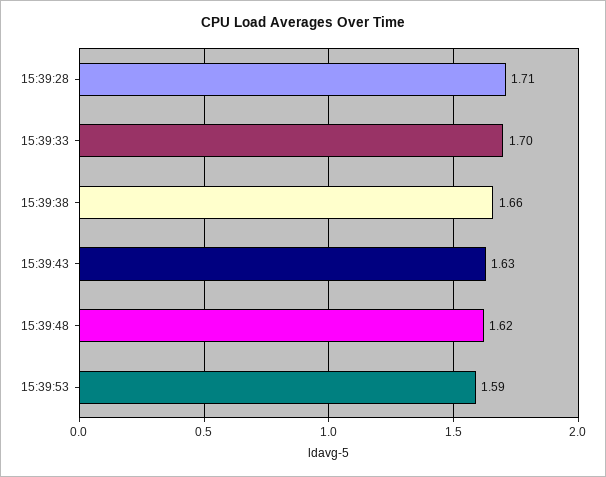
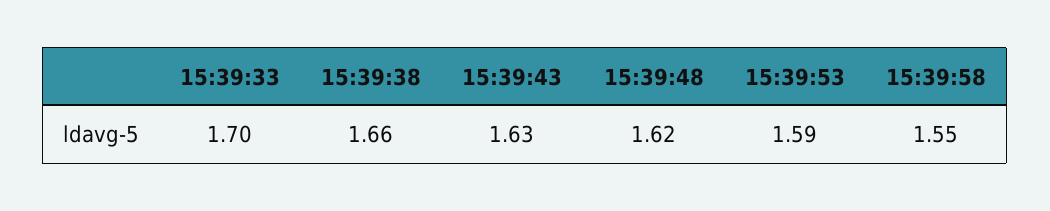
15:39:28: 1.71 -> none
15:39:58: none -> 1.55

